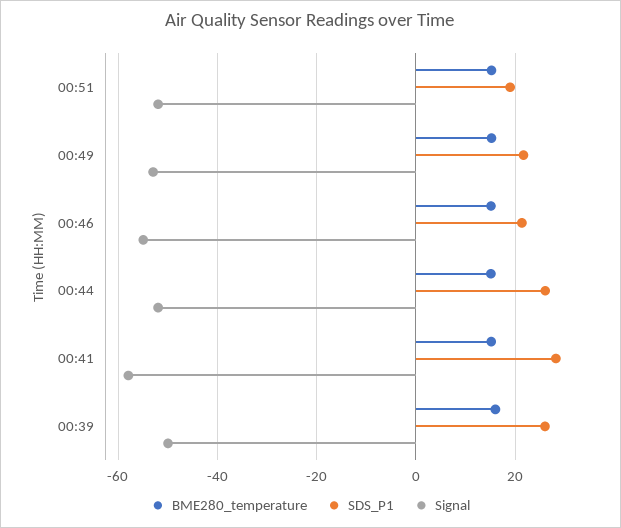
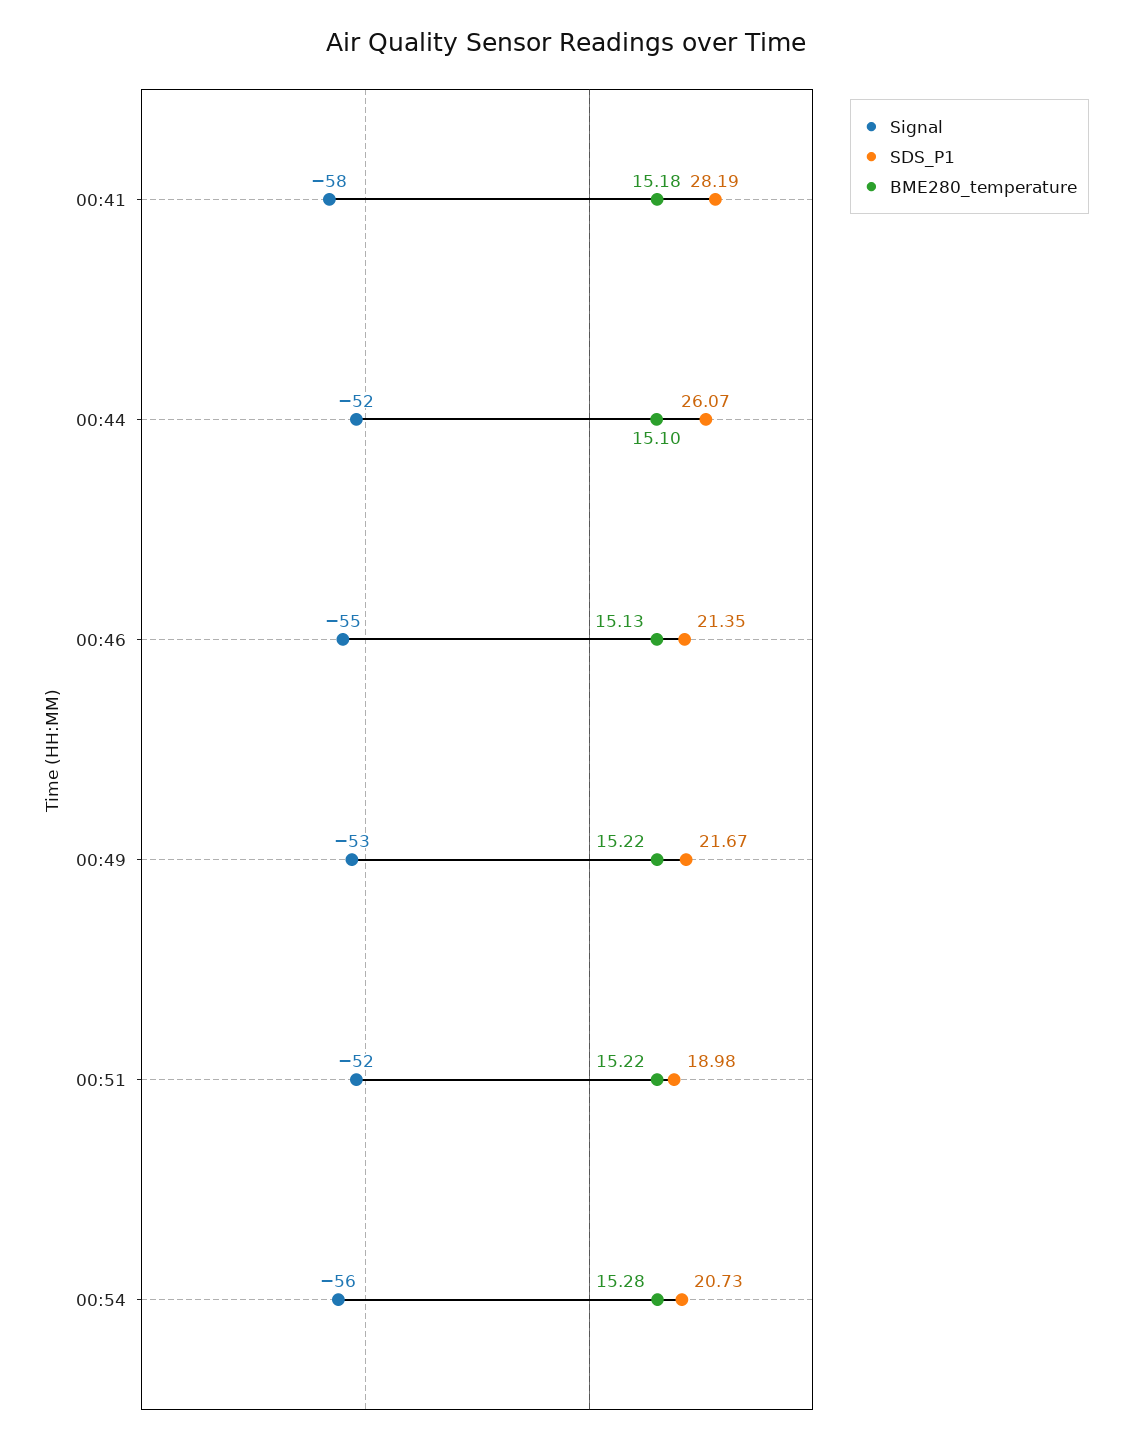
BME280_temperature, 00:39: 16 -> none
SDS_P1, 00:39: 26 -> none
Signal, 00:39: -50 -> none
Signal, 00:54: none -> -56
SDS_P1, 00:54: none -> 20.73
BME280_temperature, 00:54: none -> 15.28

